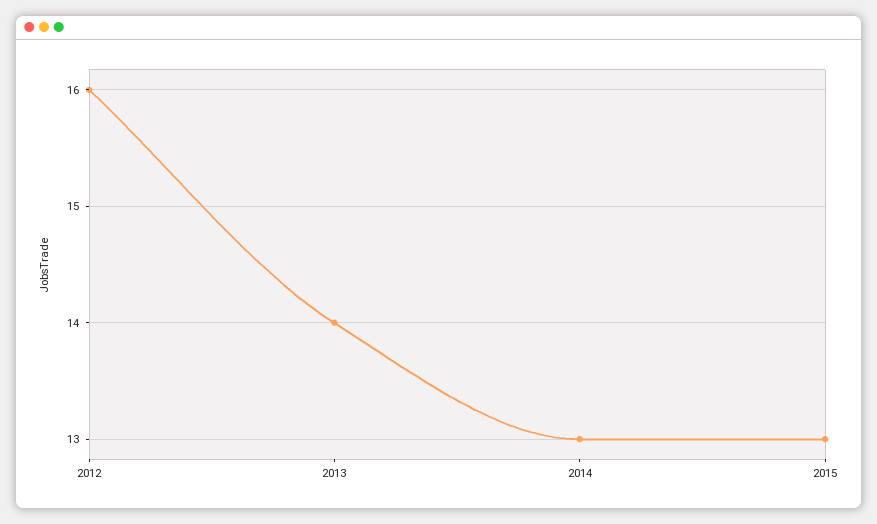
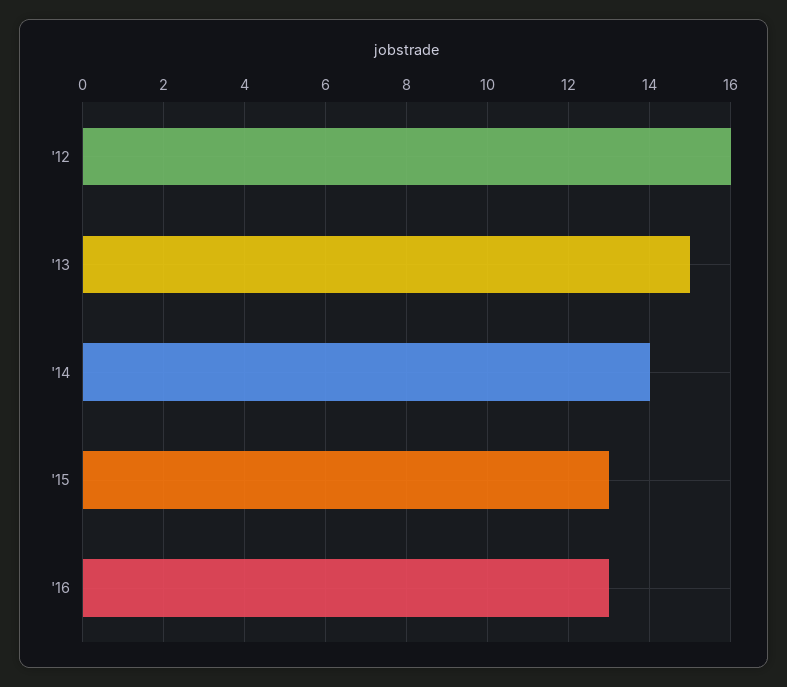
2013: 14 -> 15
2014: 13 -> 14
'16: none -> 13

